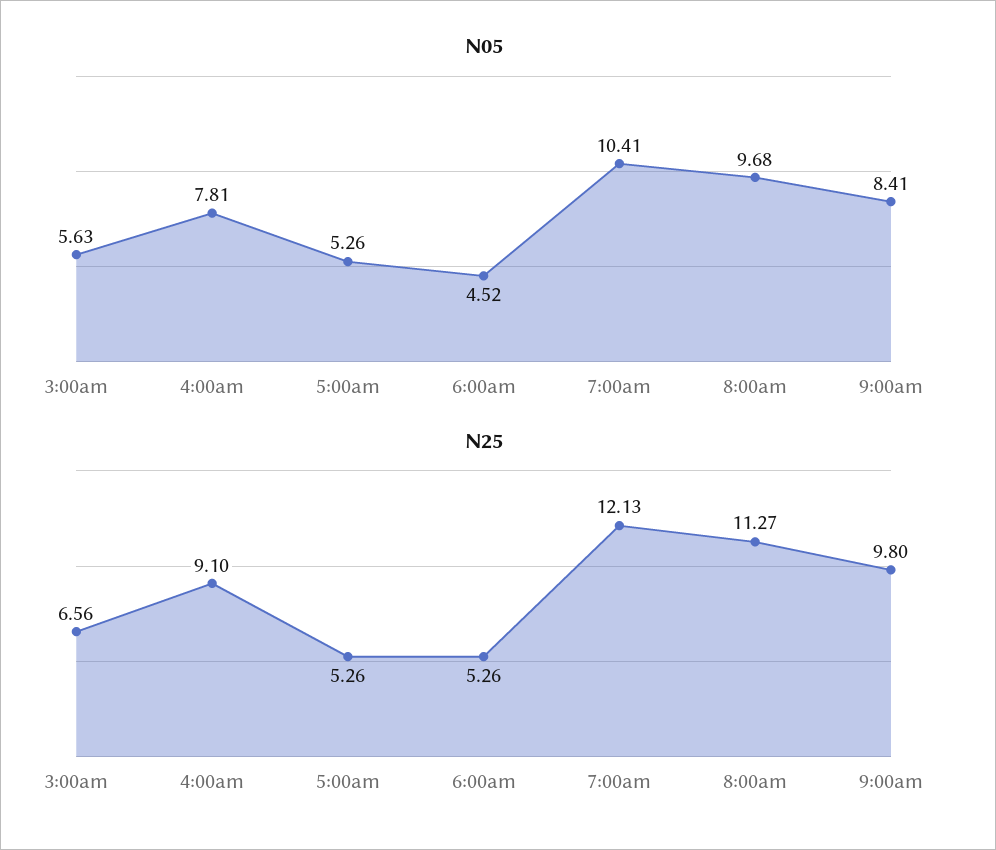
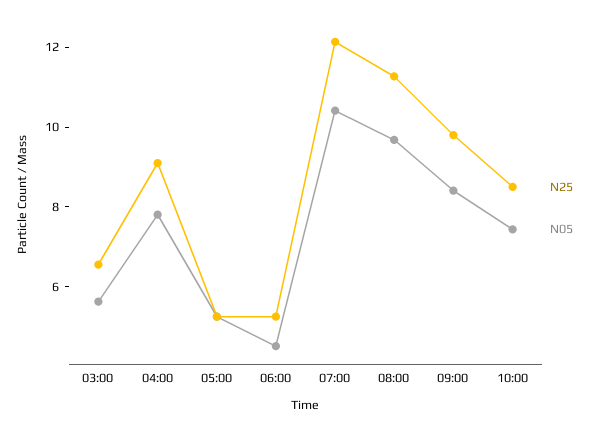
N25, 10:00: none -> 8.5
N05, 10:00: none -> 7.5

